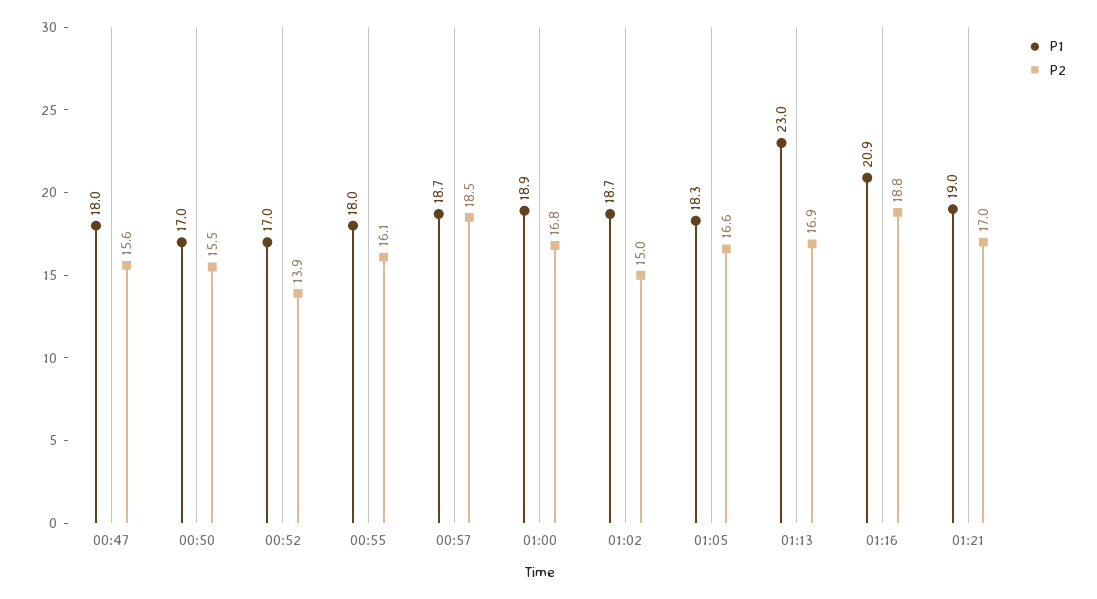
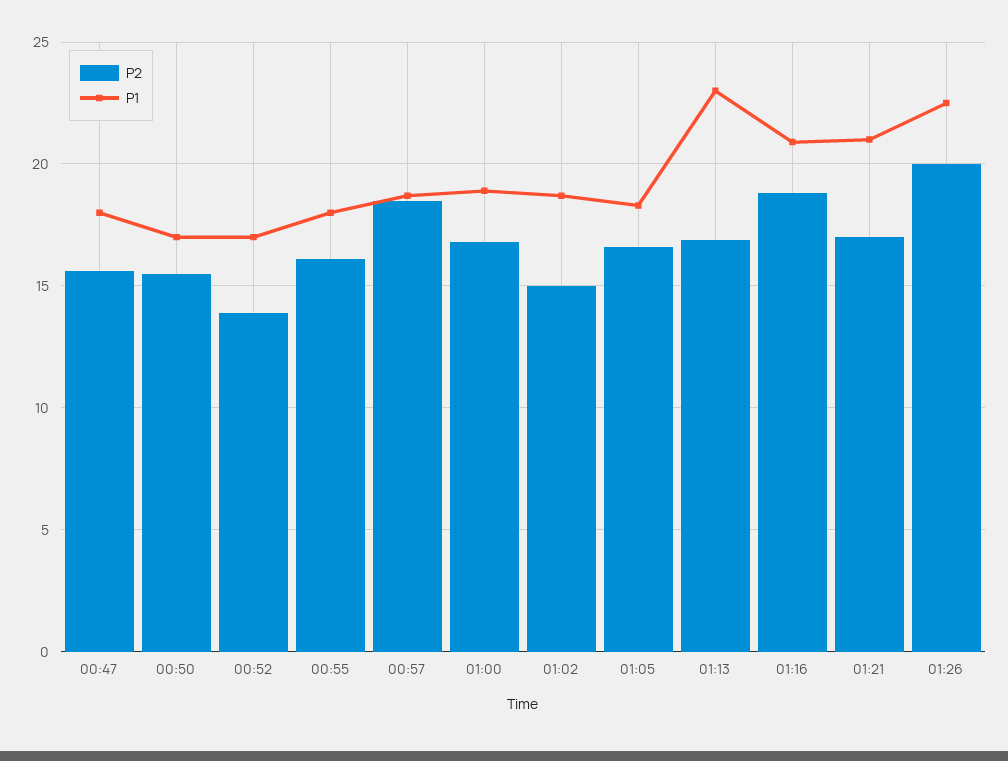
P1, 01:21: 19 -> 21
P2, 01:26: none -> 20
P1, 01:26: none -> 22.5

